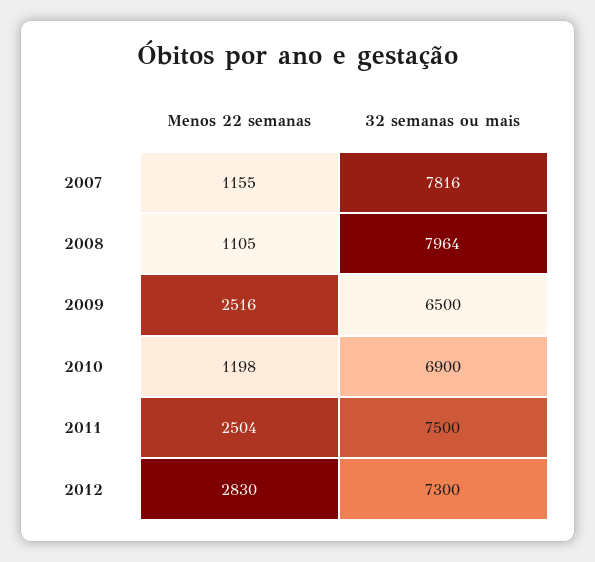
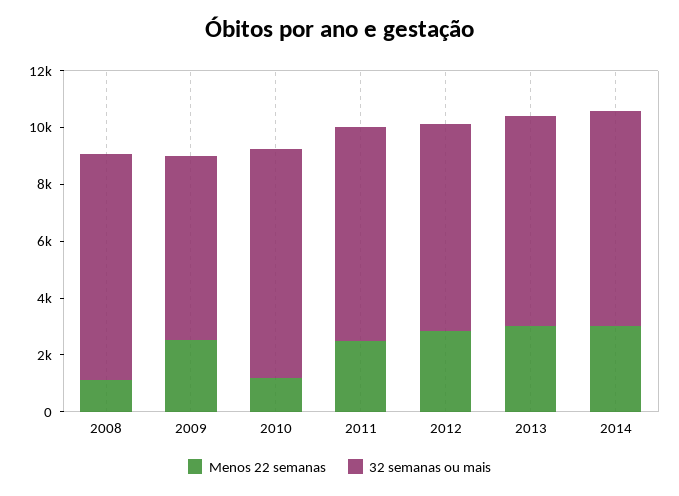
Menos 22 semanas, 2007: 1155 -> none
32 semanas ou mais, 2007: 7816 -> none
32 semanas ou mais, 2010: 6900 -> 8000
Menos 22 semanas, 2013: none -> 3000
32 semanas ou mais, 2013: none -> 7500
Menos 22 semanas, 2014: none -> 3000
32 semanas ou mais, 2014: none -> 7500

